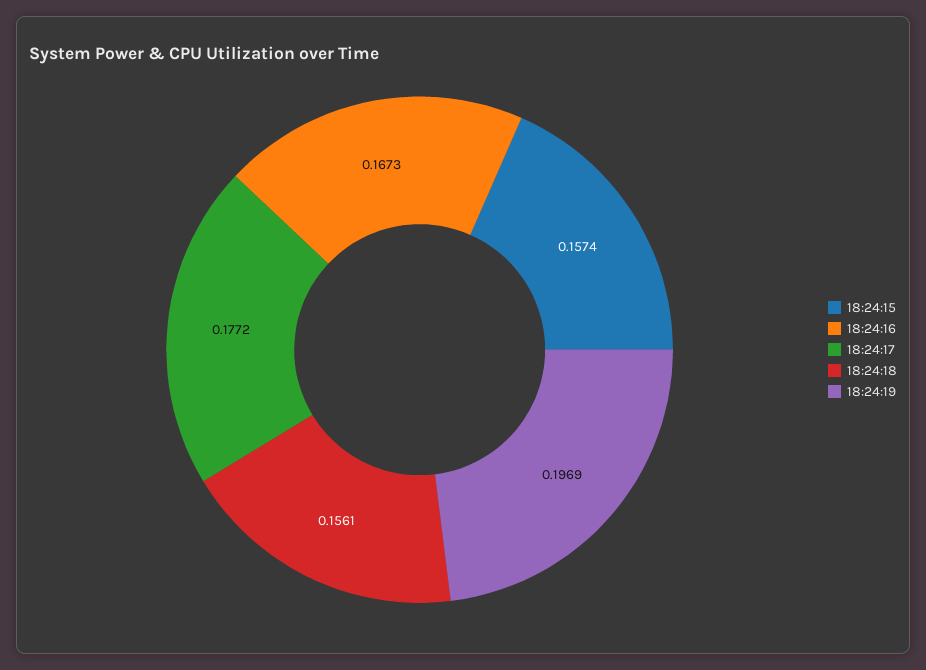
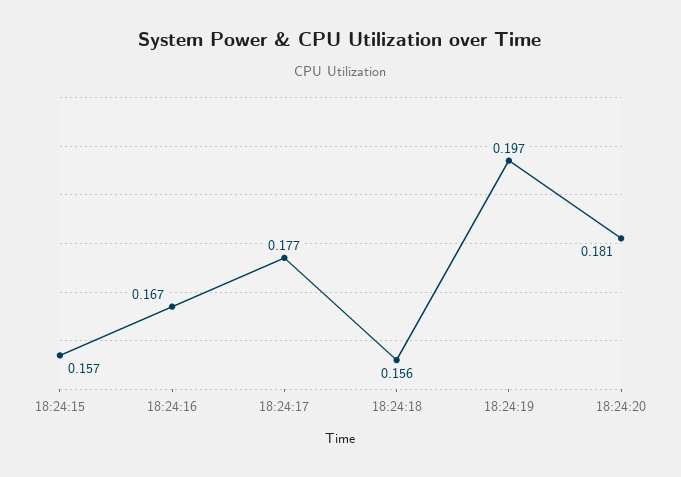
18:24:20: none -> 0.181

